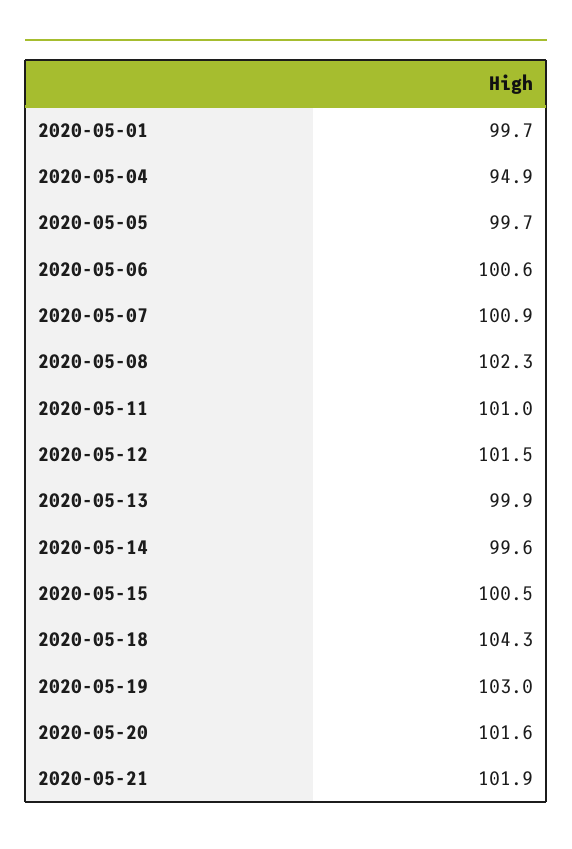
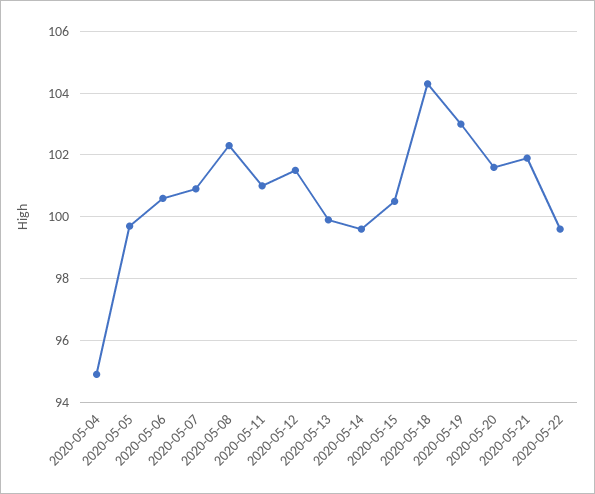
2020-05-01: 99.7 -> none
2020-05-22: none -> 99.5

